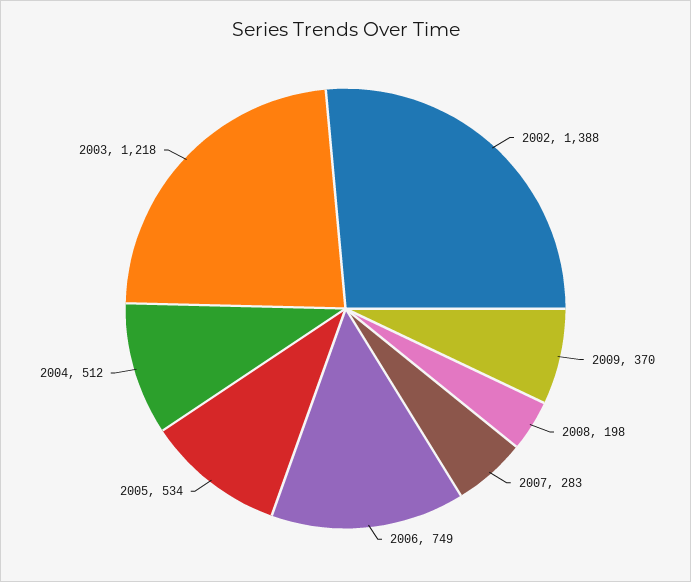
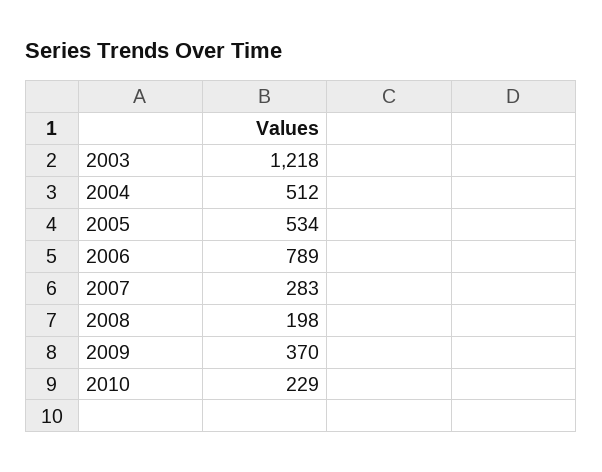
2002: 1388 -> none
2006: 749 -> 789
2010: none -> 229

